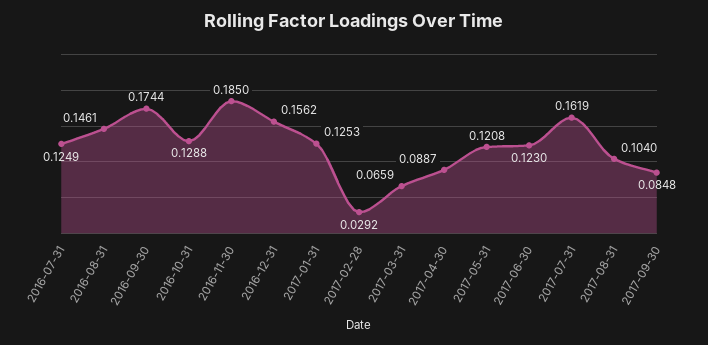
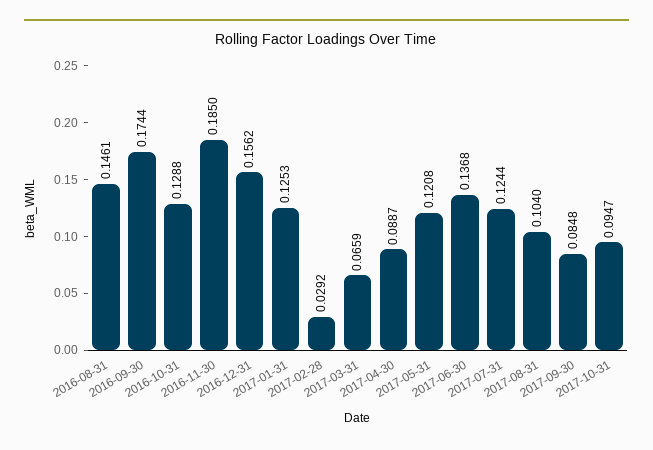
2016-07-31: 0.1249 -> none
2017-06-30: 0.123 -> 0.1368
2017-07-31: 0.1619 -> 0.1244
2017-10-31: none -> 0.0947

